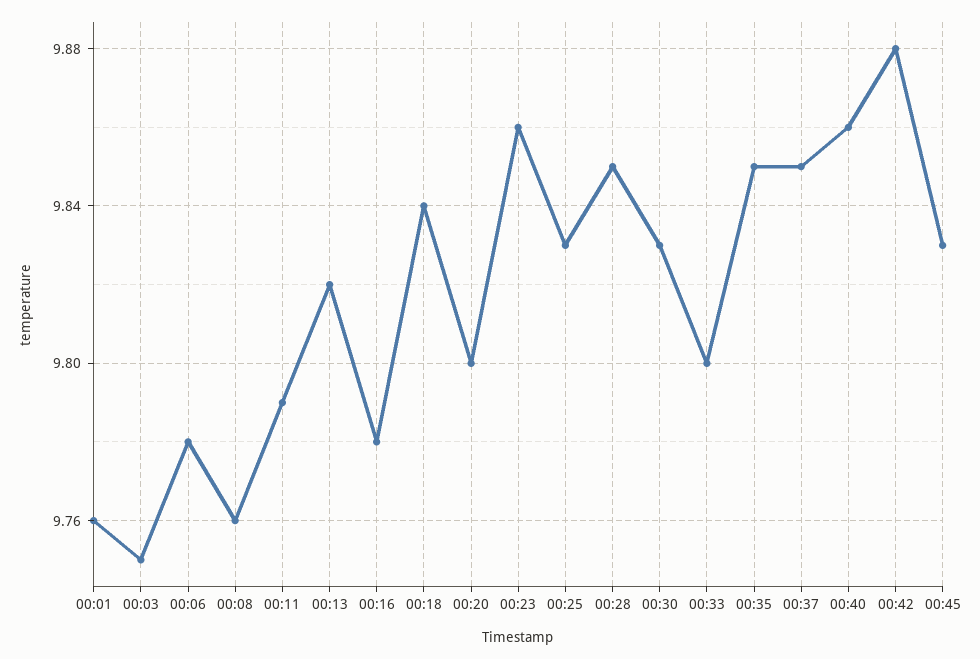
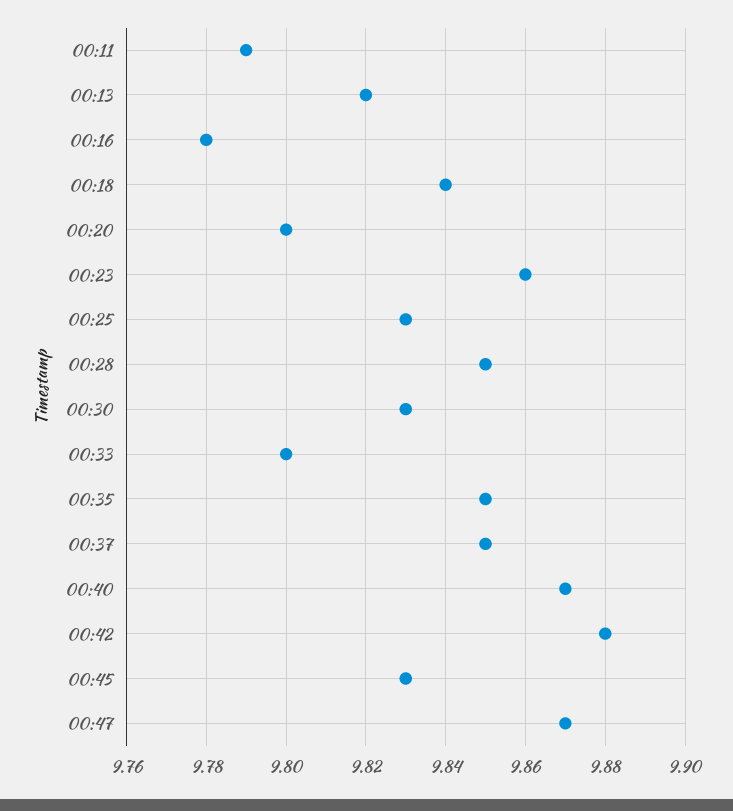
00:01: 9.76 -> none
00:03: 9.75 -> none
00:06: 9.78 -> none
00:08: 9.76 -> none
00:40: 9.86 -> 9.87
00:47: none -> 9.87

